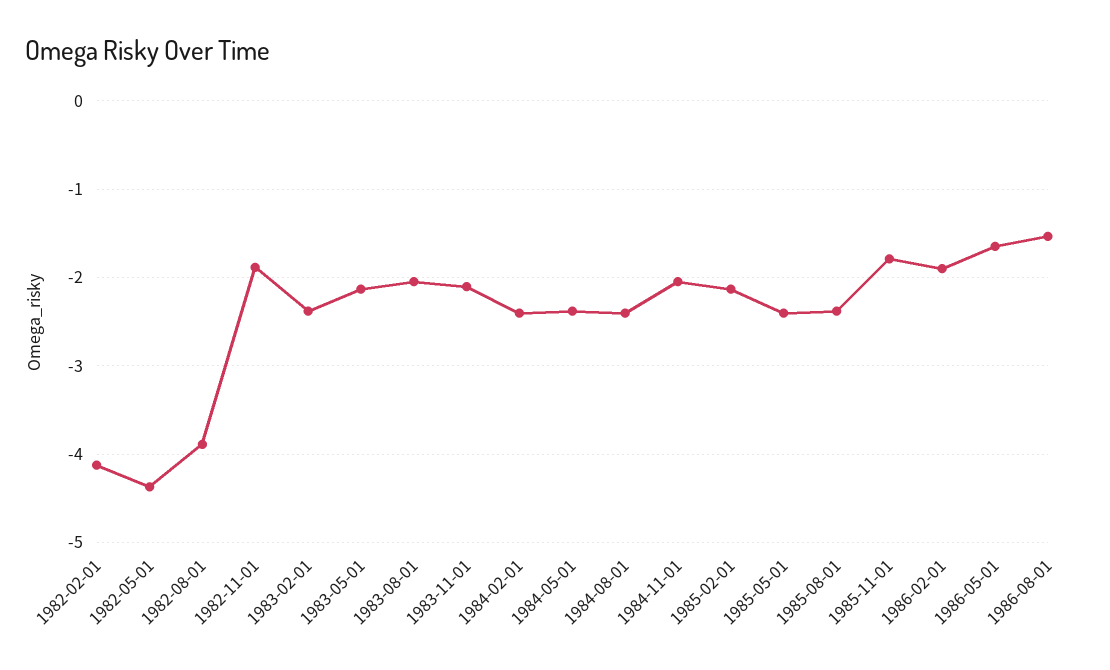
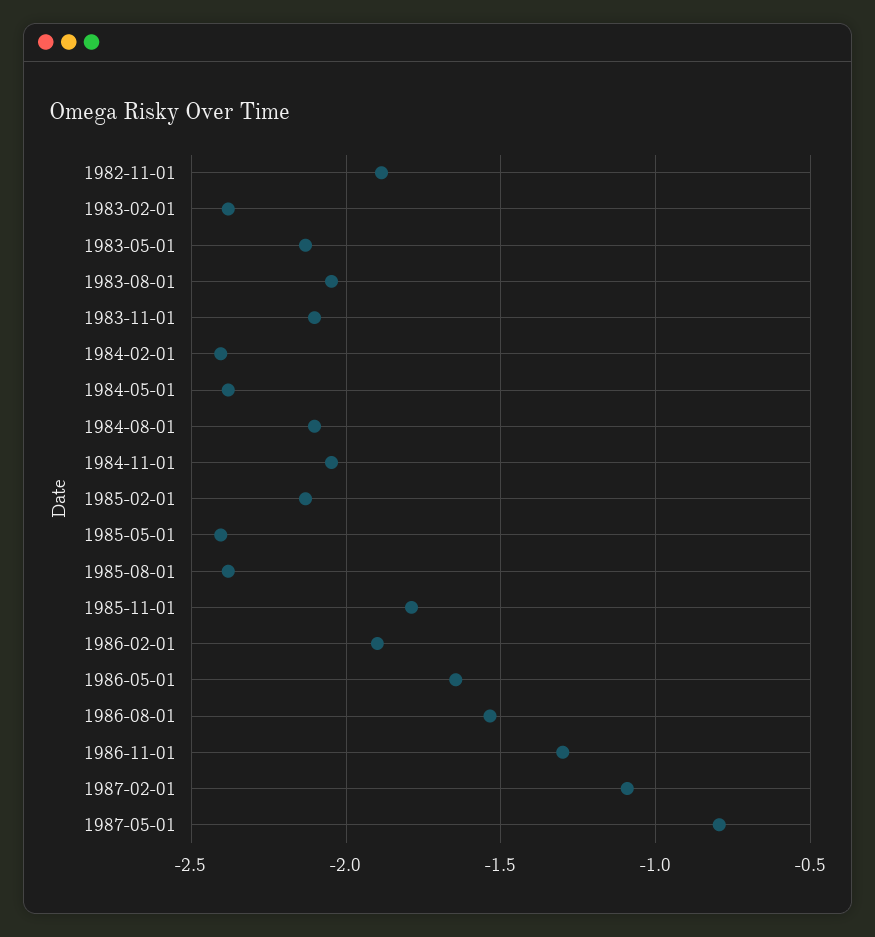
1982-02-01: -4.1 -> none
1982-05-01: -4.4 -> none
1982-08-01: -3.9 -> none
1984-08-01: -2.4 -> -2.1
1986-11-01: none -> -1.3
1987-02-01: none -> -1.1
1987-05-01: none -> -0.8

